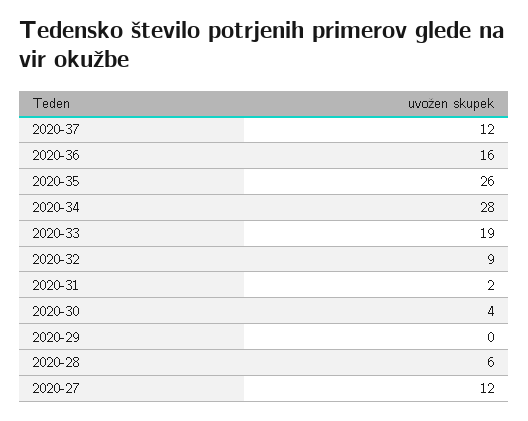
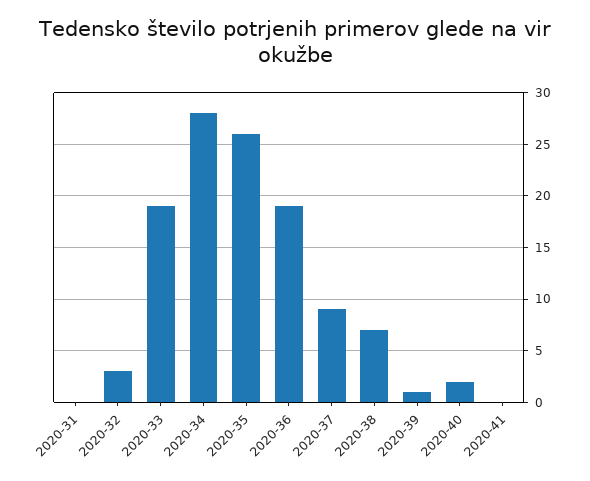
2020-37: 12 -> 9
2020-36: 16 -> 19
2020-32: 9 -> 3
2020-31: 2 -> 0
2020-30: 4 -> none
2020-29: 0 -> none
2020-28: 6 -> none
2020-27: 12 -> none
2020-38: none -> 7
2020-39: none -> 1
2020-40: none -> 2
2020-41: none -> 0

